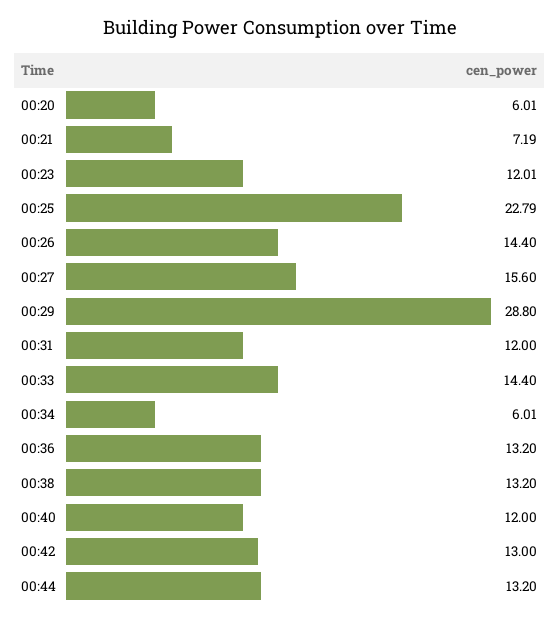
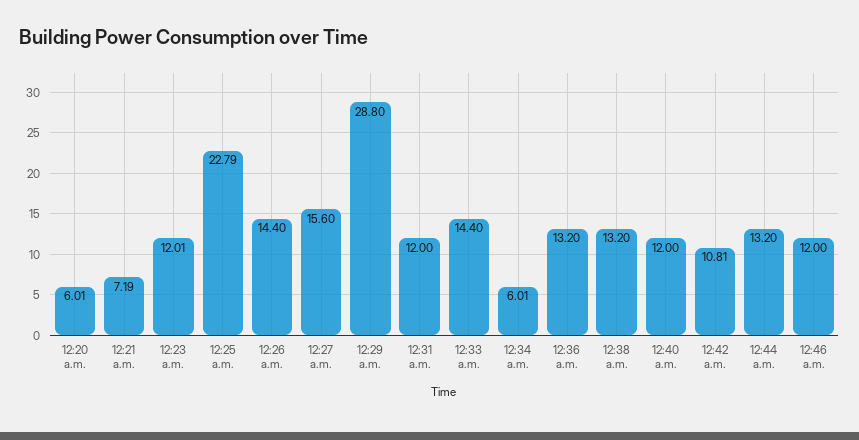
00:42: 13 -> 10.81
12:46 a.m.: none -> 12

